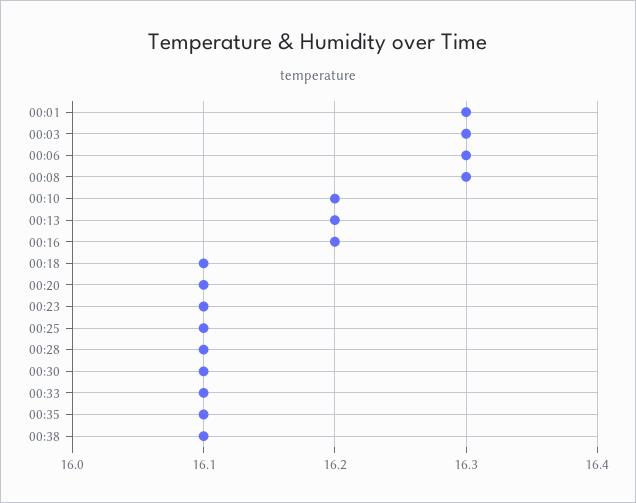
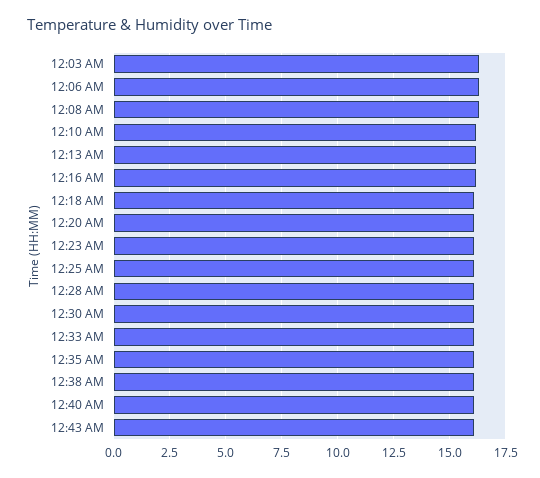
00:01: 16.3 -> none
12:40 AM: none -> 16
12:43 AM: none -> 16

